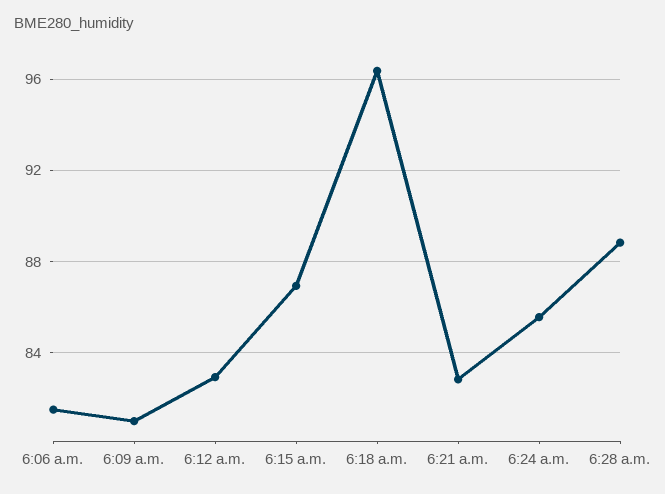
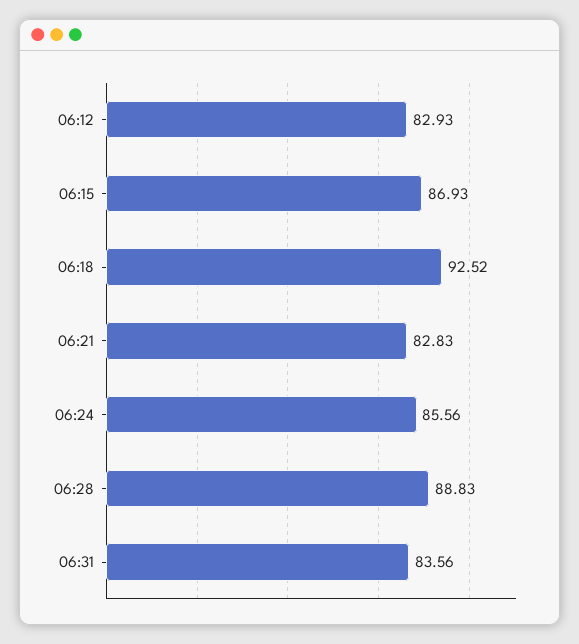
6:06 a.m.: 81.5 -> none
6:09 a.m.: 81 -> none
6:18 a.m.: 96.5 -> 92.52
06:31: none -> 83.56

